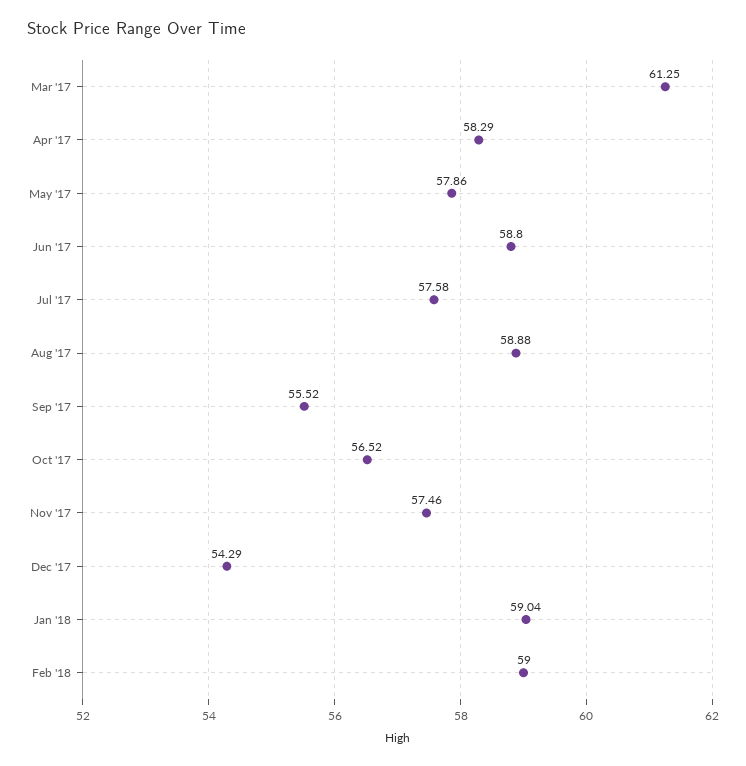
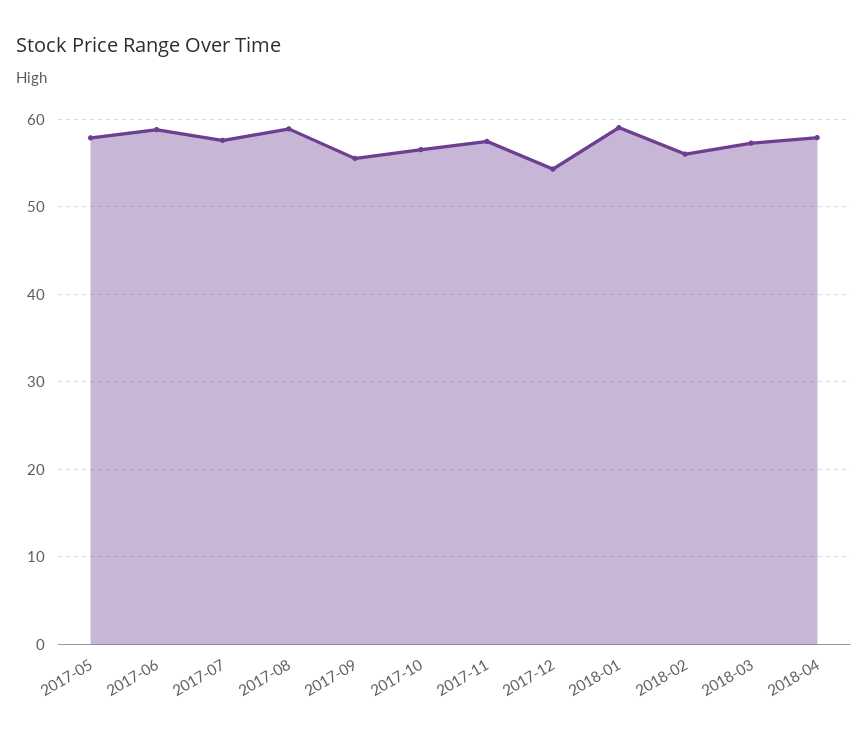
Mar '17: 61.25 -> none
Apr '17: 58.29 -> none
Feb '18: 59 -> 56
2018-03: none -> 57
2018-04: none -> 58

